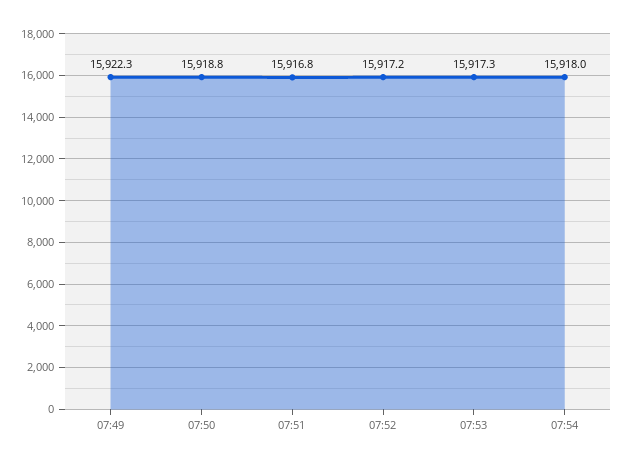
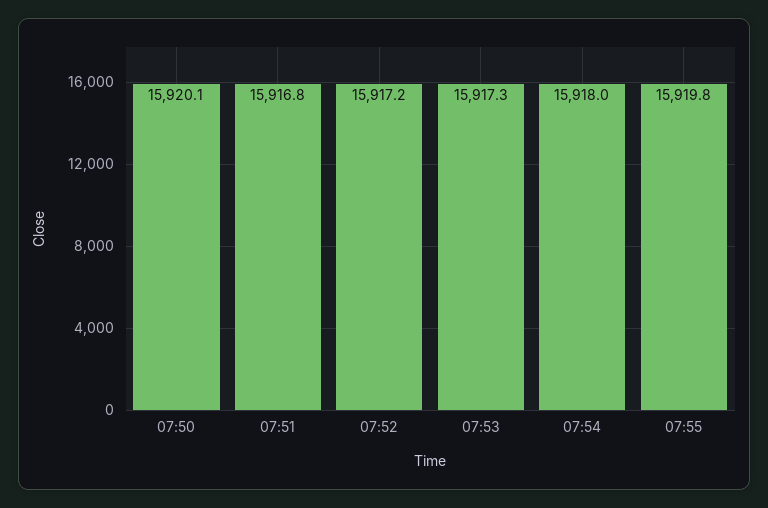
07:49: 15922.3 -> none
07:50: 15918.8 -> 15920.1
07:55: none -> 15919.8

